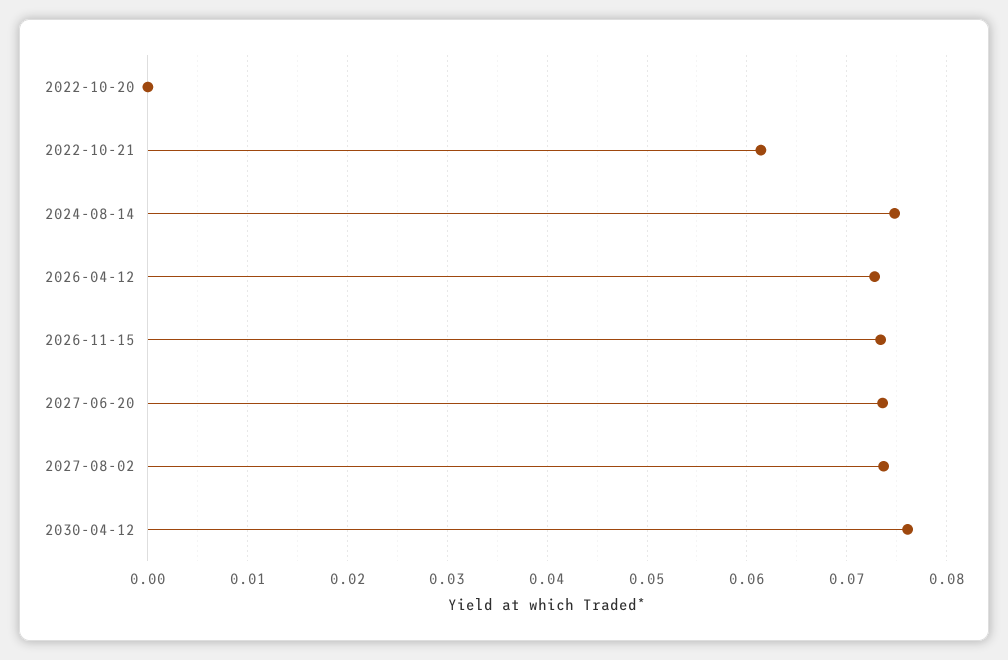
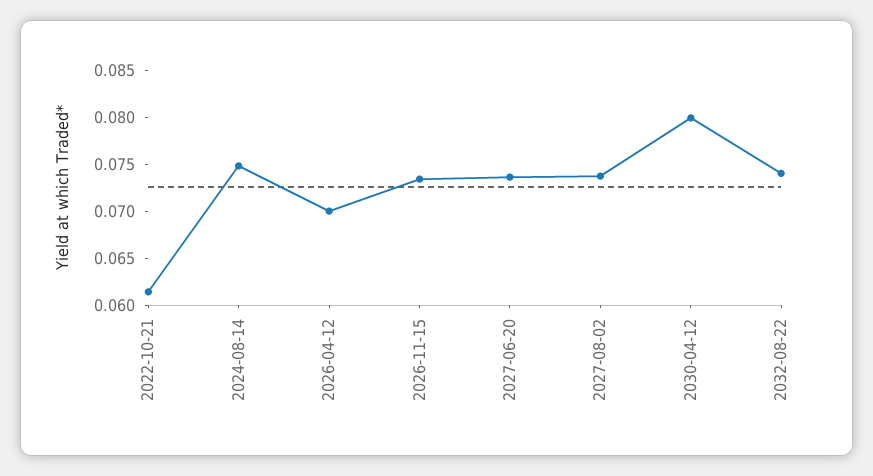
2022-10-20: 0 -> none
2026-04-12: 0.073 -> 0.07
2030-04-12: 0.076 -> 0.08
2032-08-22: none -> 0.074

